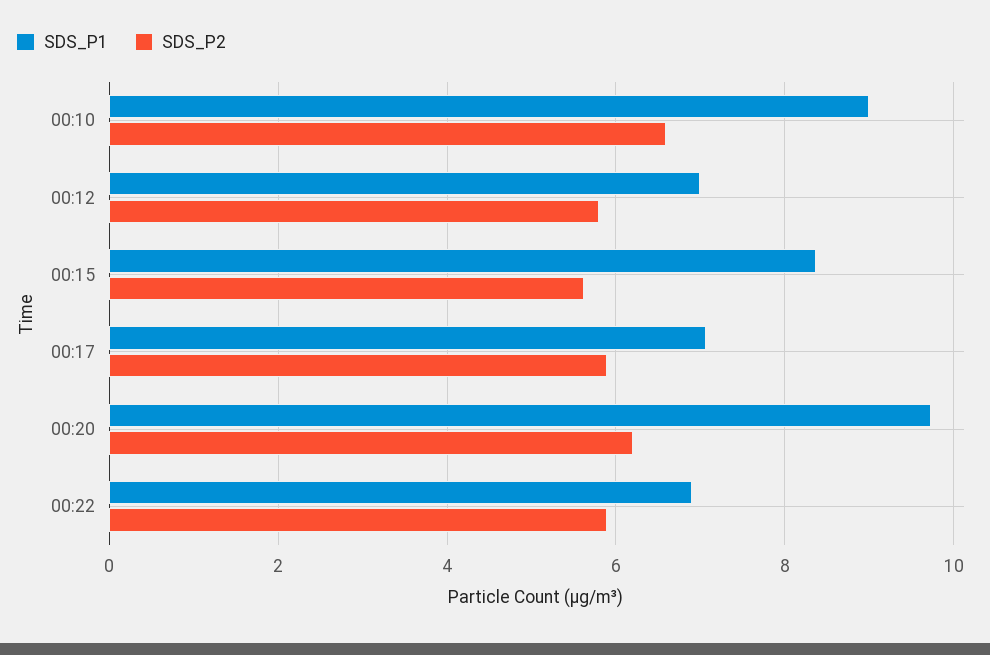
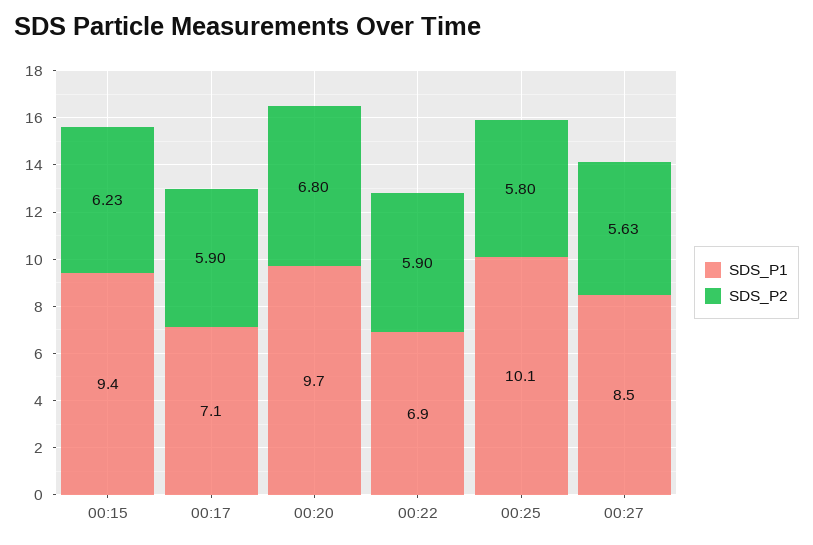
SDS_P1, 00:10: 9 -> none
SDS_P2, 00:10: 6.6 -> none
SDS_P1, 00:12: 7 -> none
SDS_P2, 00:12: 5.8 -> none
SDS_P1, 00:15: 8.4 -> 9.4
SDS_P2, 00:15: 5.6 -> 6.23
SDS_P2, 00:20: 6.2 -> 6.8
SDS_P1, 00:25: none -> 10.1
SDS_P2, 00:25: none -> 5.8
SDS_P1, 00:27: none -> 8.5
SDS_P2, 00:27: none -> 5.63

